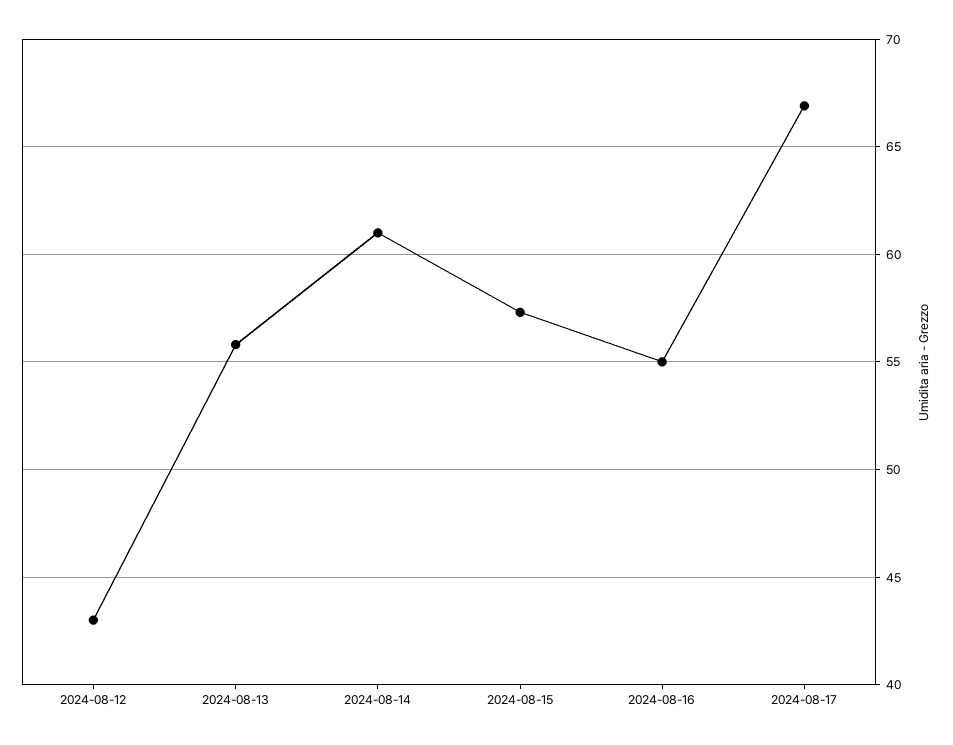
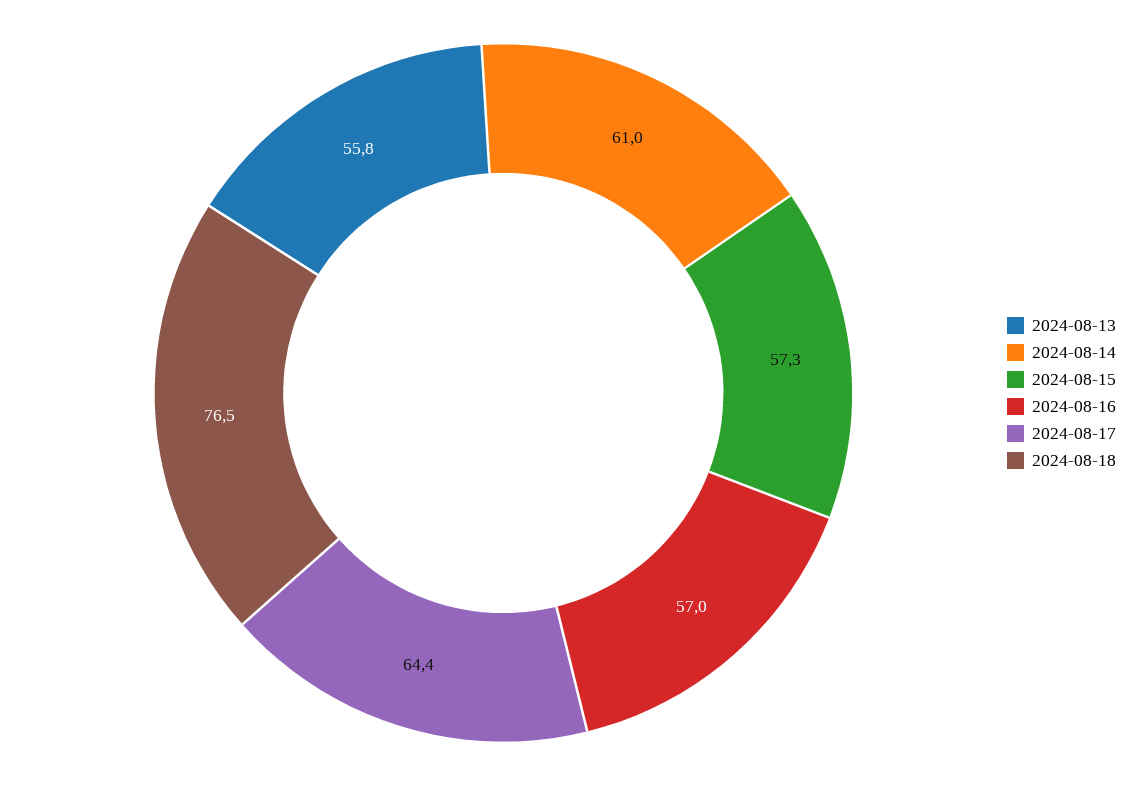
2024-08-12: 43 -> none
2024-08-16: 55 -> 57
2024-08-17: 67 -> 64.4
2024-08-18: none -> 76.5

